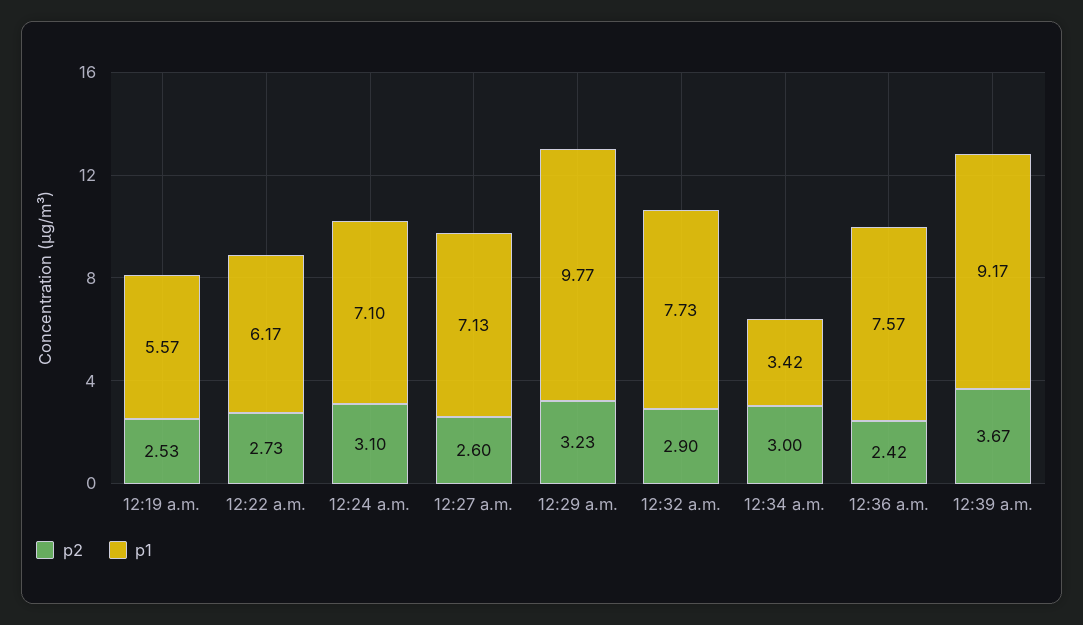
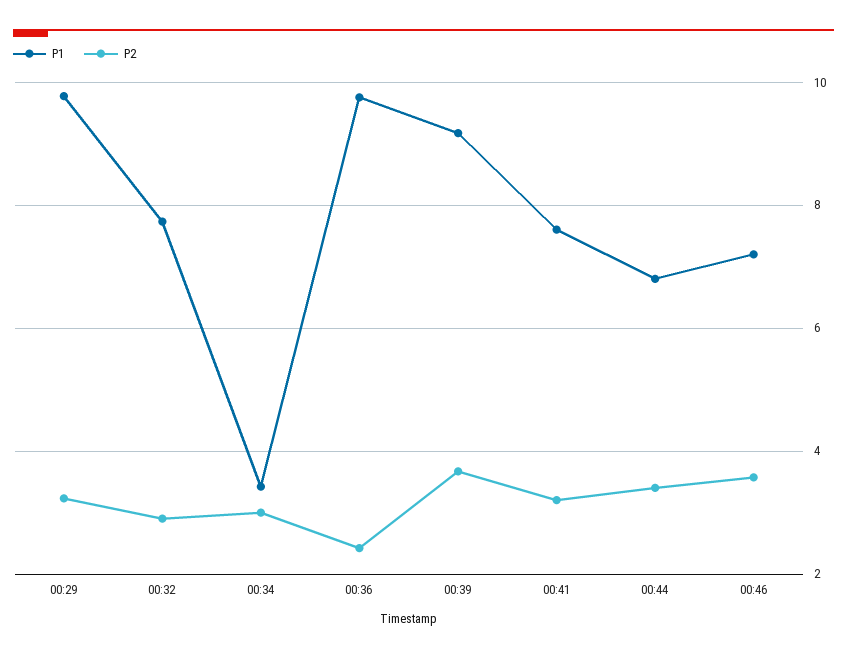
p2, 12:19 a.m.: 2.53 -> none
p1, 12:19 a.m.: 5.57 -> none
p2, 12:22 a.m.: 2.73 -> none
p1, 12:22 a.m.: 6.17 -> none
p2, 12:24 a.m.: 3.1 -> none
p1, 12:24 a.m.: 7.1 -> none
p2, 12:27 a.m.: 2.6 -> none
p1, 12:27 a.m.: 7.13 -> none
p1, 12:36 a.m.: 7.57 -> 9.8
p1, 00:41: none -> 7.6
p2, 00:41: none -> 3.2
p1, 00:44: none -> 6.8
p2, 00:44: none -> 3.4
p1, 00:46: none -> 7.2
p2, 00:46: none -> 3.6

